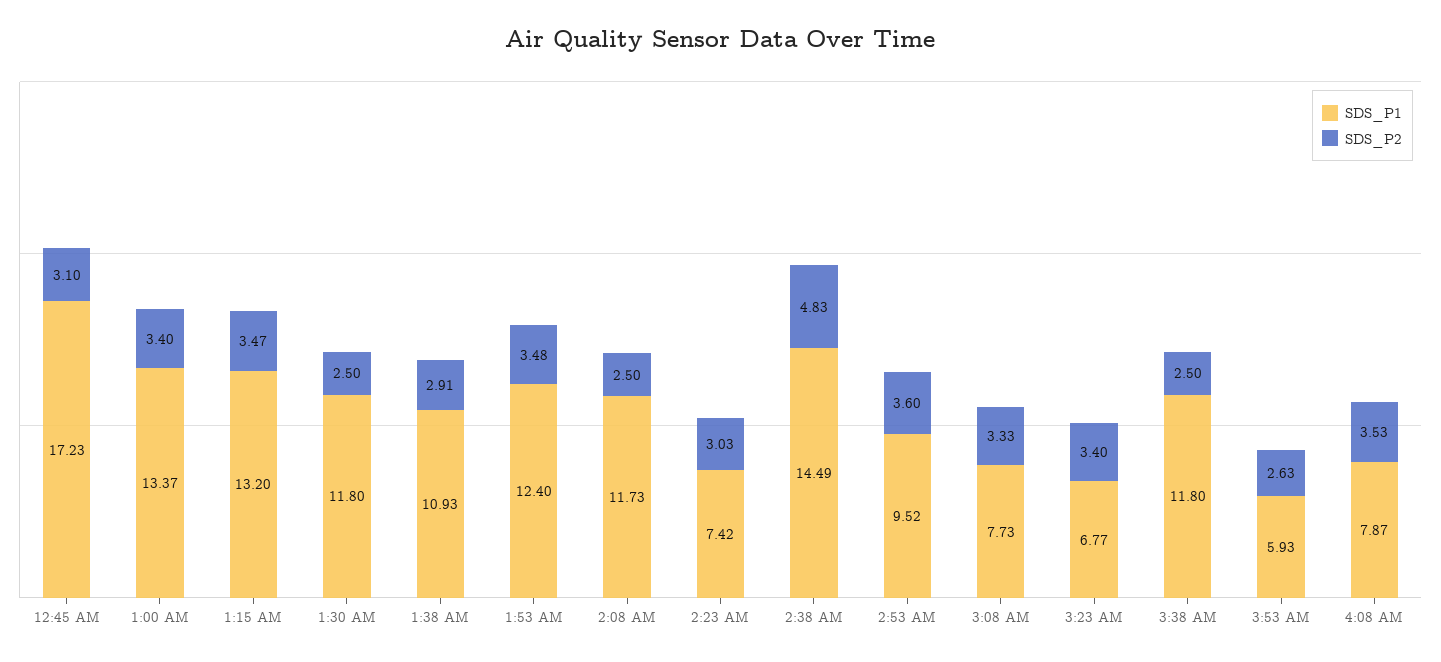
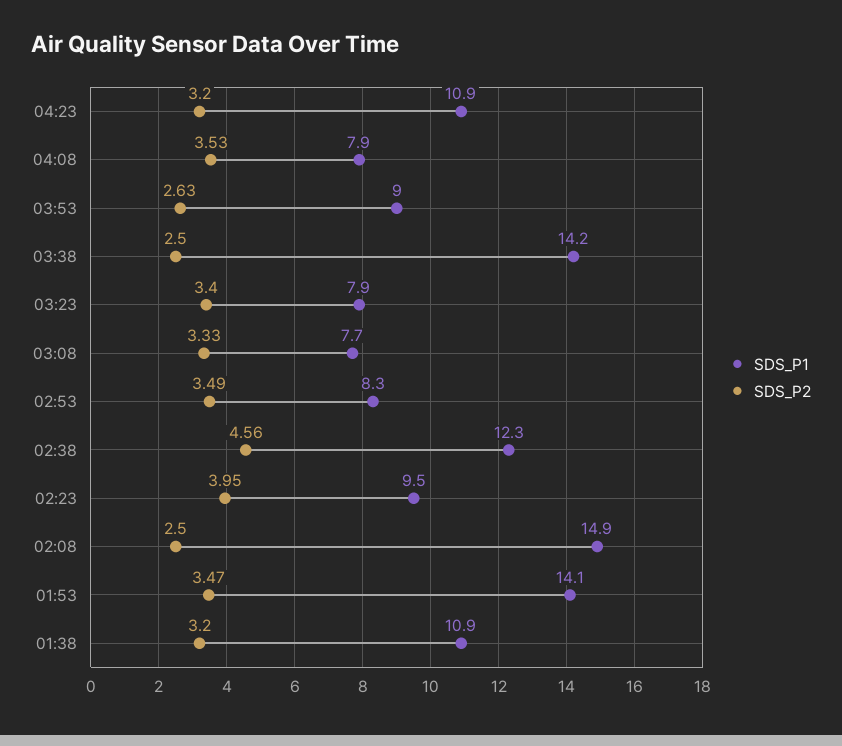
SDS_P1, 12:45 AM: 17.23 -> none
SDS_P2, 12:45 AM: 3.1 -> none
SDS_P1, 1:00 AM: 13.37 -> none
SDS_P2, 1:00 AM: 3.4 -> none
SDS_P1, 1:15 AM: 13.2 -> none
SDS_P2, 1:15 AM: 3.47 -> none
SDS_P1, 1:30 AM: 11.8 -> none
SDS_P2, 1:30 AM: 2.5 -> none
SDS_P2, 1:38 AM: 2.91 -> 3.2
SDS_P1, 1:53 AM: 12.4 -> 14.1
SDS_P2, 1:53 AM: 3.48 -> 3.47
SDS_P1, 2:08 AM: 11.73 -> 14.9
SDS_P1, 2:23 AM: 7.42 -> 9.5
SDS_P2, 2:23 AM: 3.03 -> 3.95
SDS_P1, 2:38 AM: 14.49 -> 12.3
SDS_P2, 2:38 AM: 4.83 -> 4.56
SDS_P1, 2:53 AM: 9.52 -> 8.3
SDS_P2, 2:53 AM: 3.6 -> 3.49
SDS_P1, 3:23 AM: 6.77 -> 7.9
SDS_P1, 3:38 AM: 11.8 -> 14.2
SDS_P1, 3:53 AM: 5.93 -> 9
SDS_P1, 04:23: none -> 10.9
SDS_P2, 04:23: none -> 3.2

